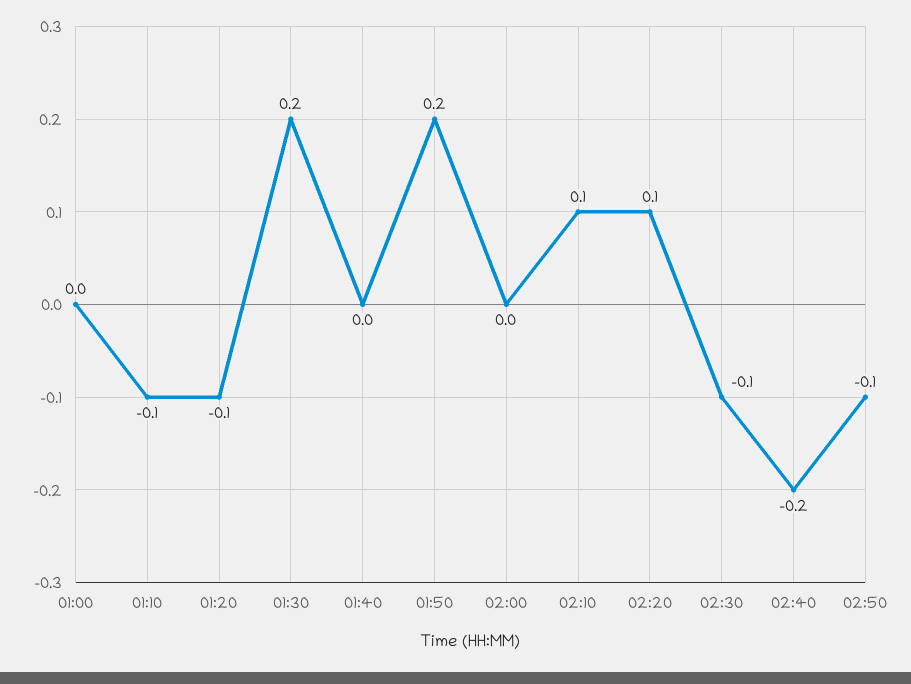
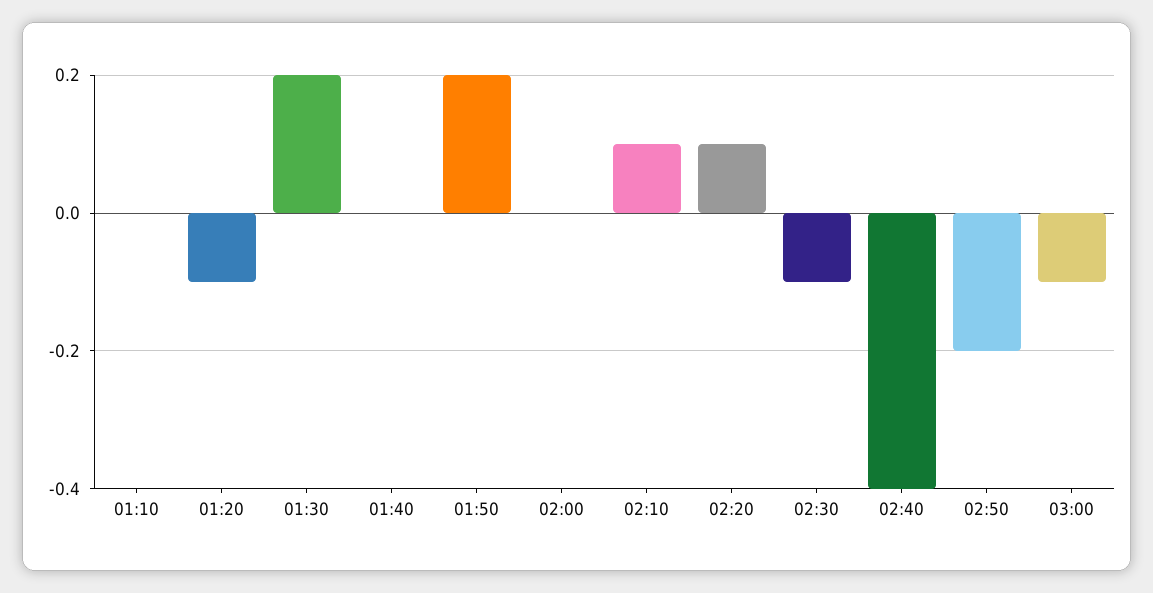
01:00: 0 -> none
01:10: -0.1 -> 0
02:40: -0.2 -> -0.4
02:50: -0.1 -> -0.2
03:00: none -> -0.1

